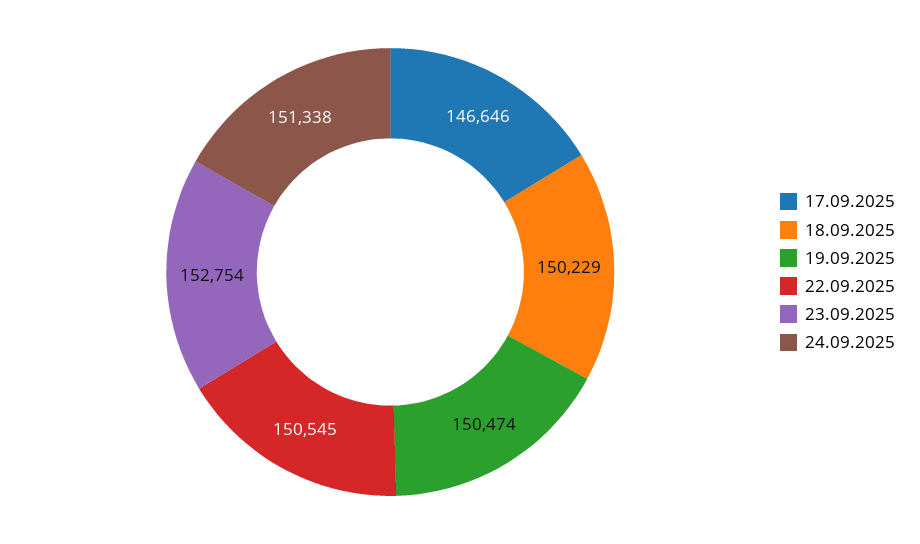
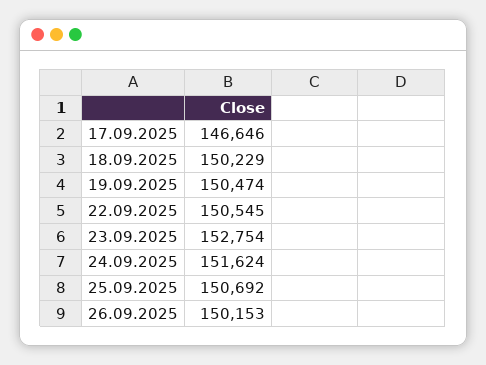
24.09.2025: 151338 -> 151624
25.09.2025: none -> 150692
26.09.2025: none -> 150153

